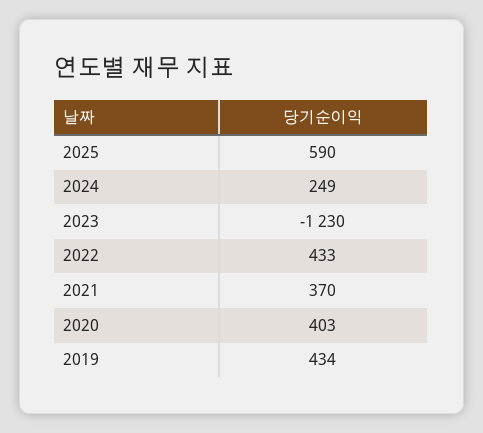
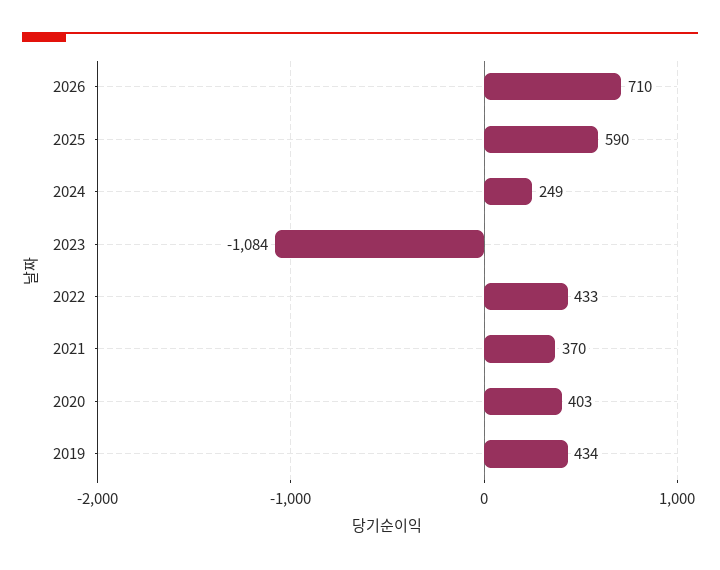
2023: -1230 -> -1084
2026: none -> 710

